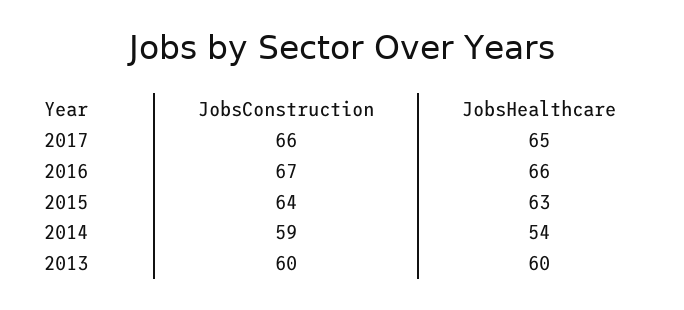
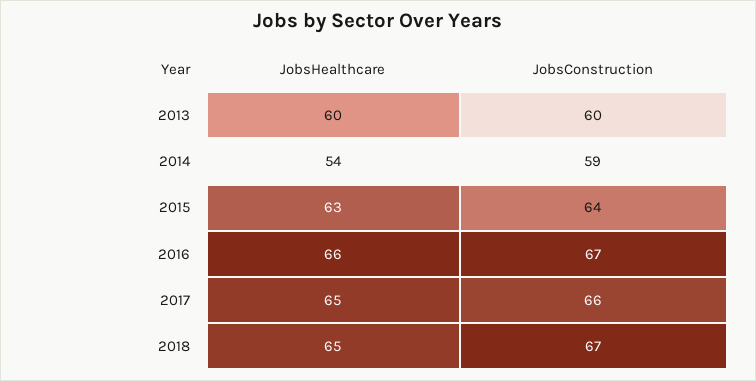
JobsHealthcare, 2018: none -> 65
JobsConstruction, 2018: none -> 67

